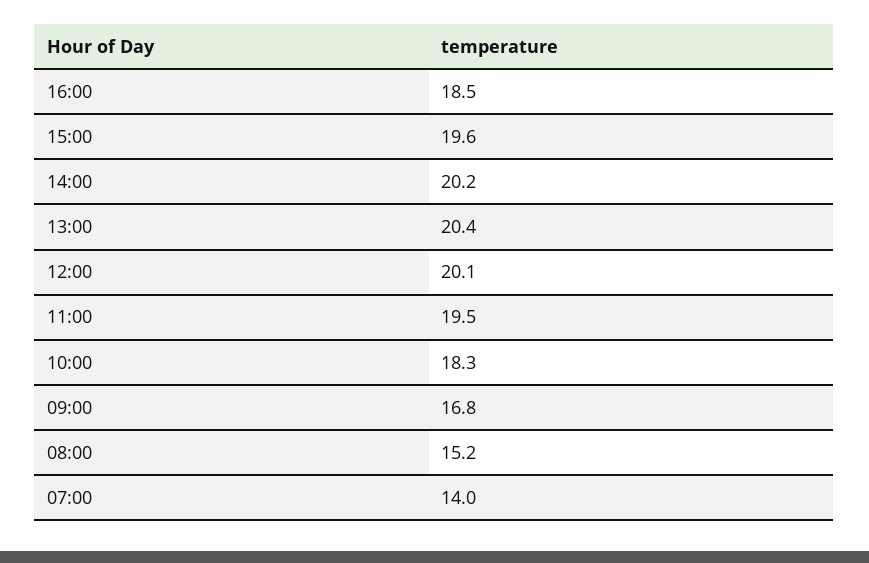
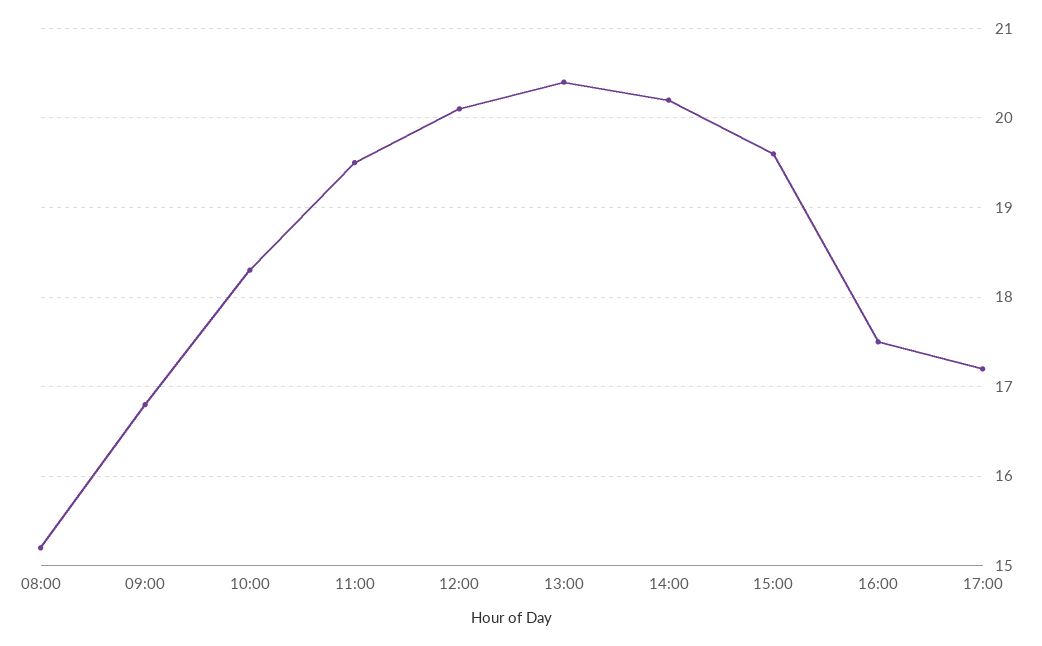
16:00: 18.5 -> 17.5
07:00: 14 -> none
17:00: none -> 17.2

